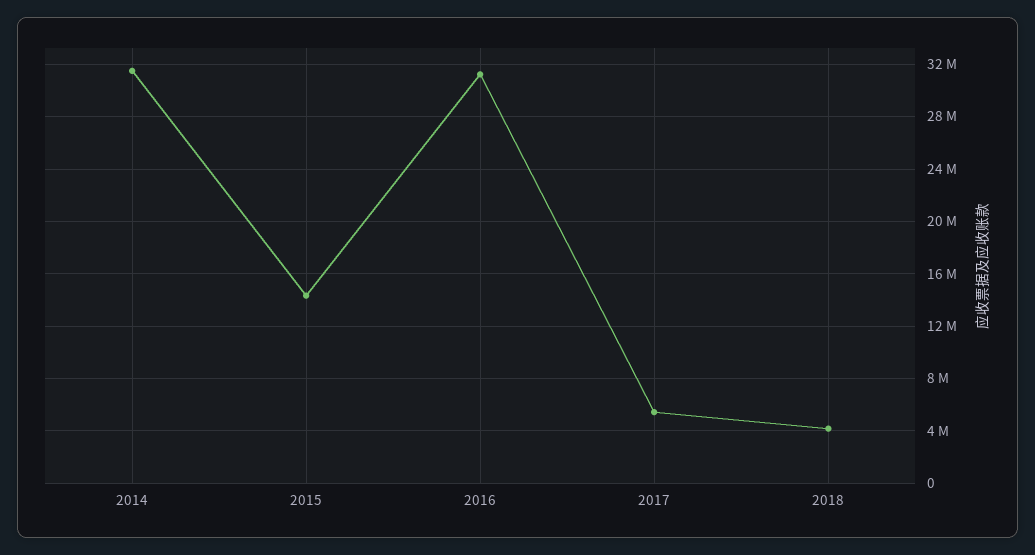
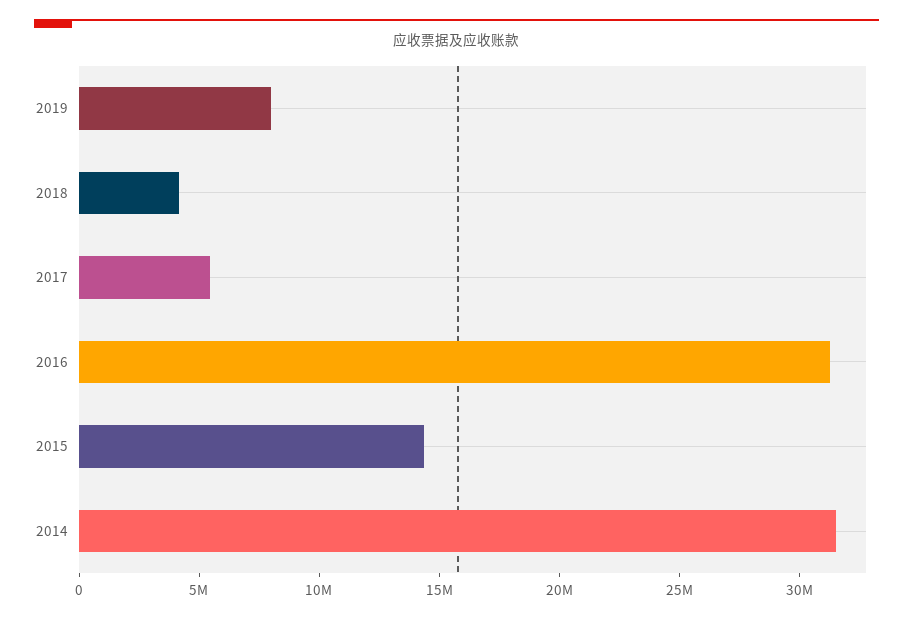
2019: none -> 8000000

